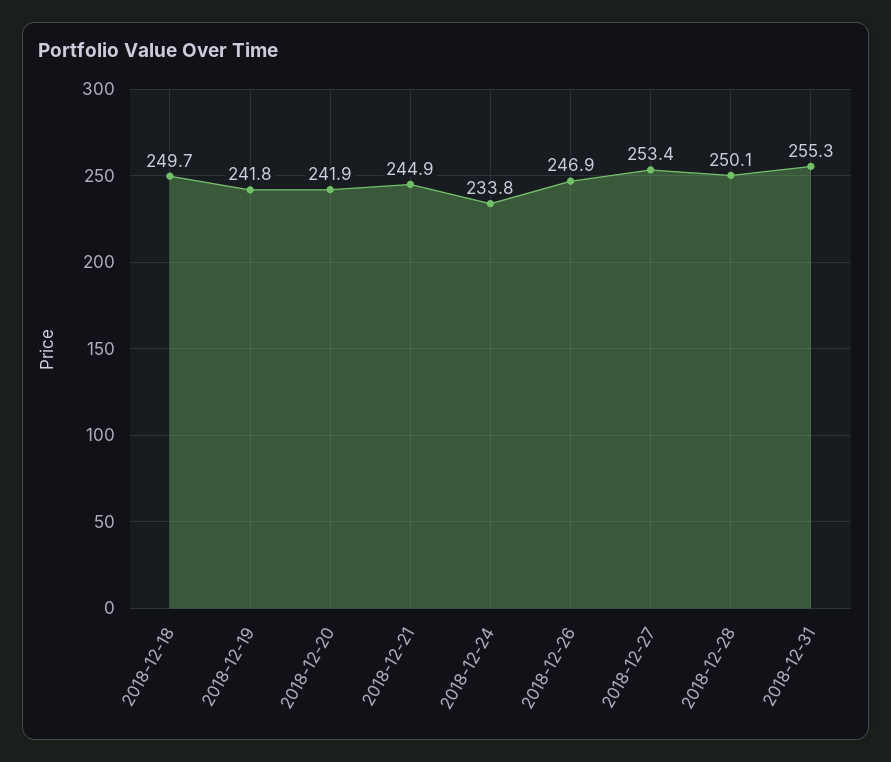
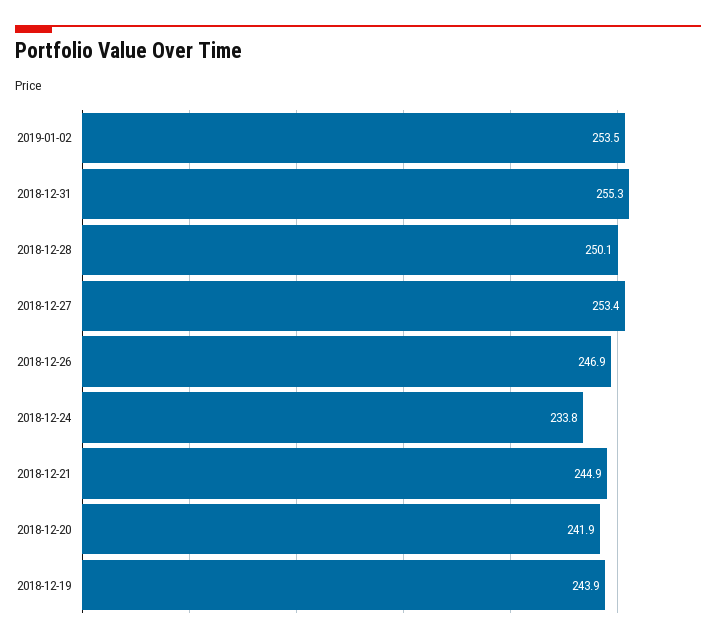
2018-12-18: 249.7 -> none
2018-12-19: 241.8 -> 243.9
2019-01-02: none -> 253.5

